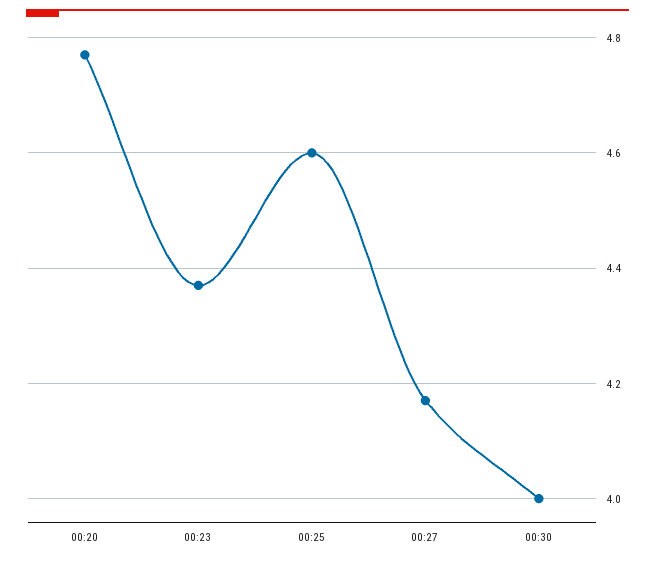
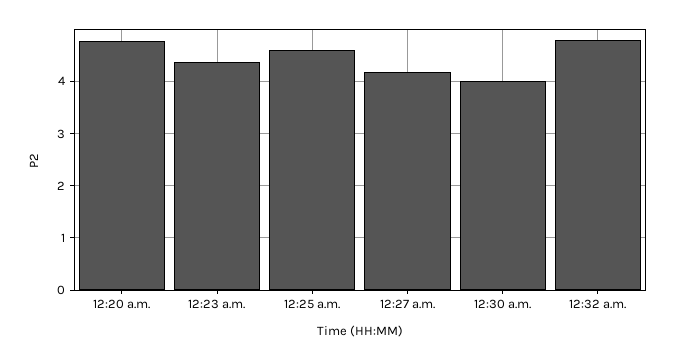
12:32 a.m.: none -> 4.8

